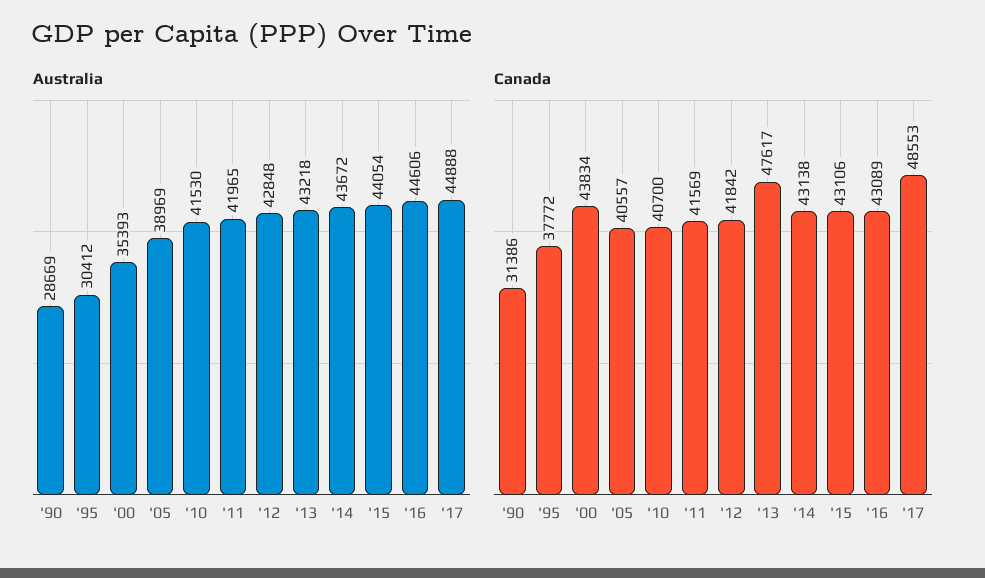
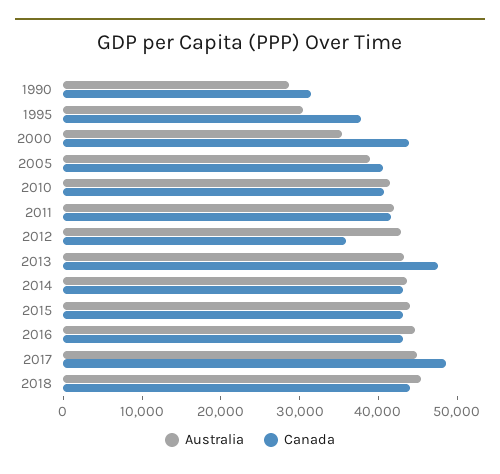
Canada, '12: 41842 -> 36000
Australia, 2018: none -> 46000
Canada, 2018: none -> 44000

